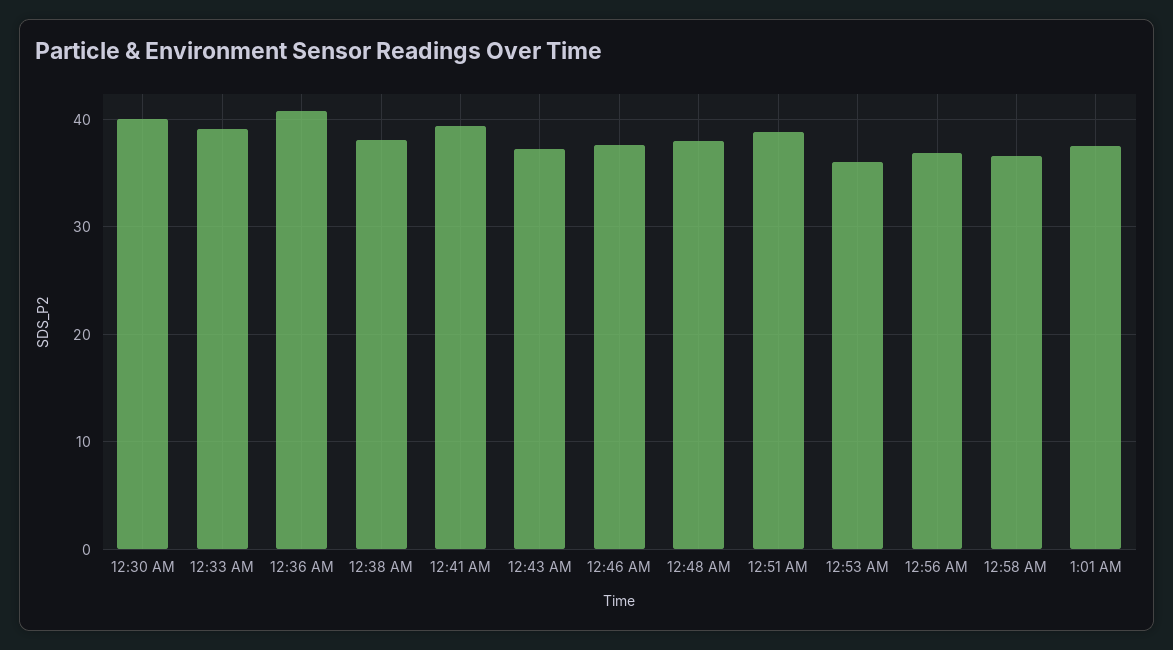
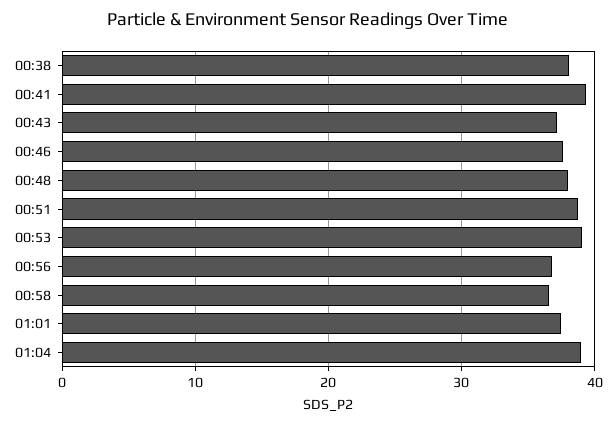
12:30 AM: 40 -> none
12:33 AM: 39 -> none
12:36 AM: 41 -> none
12:53 AM: 36 -> 39
01:04: none -> 39

